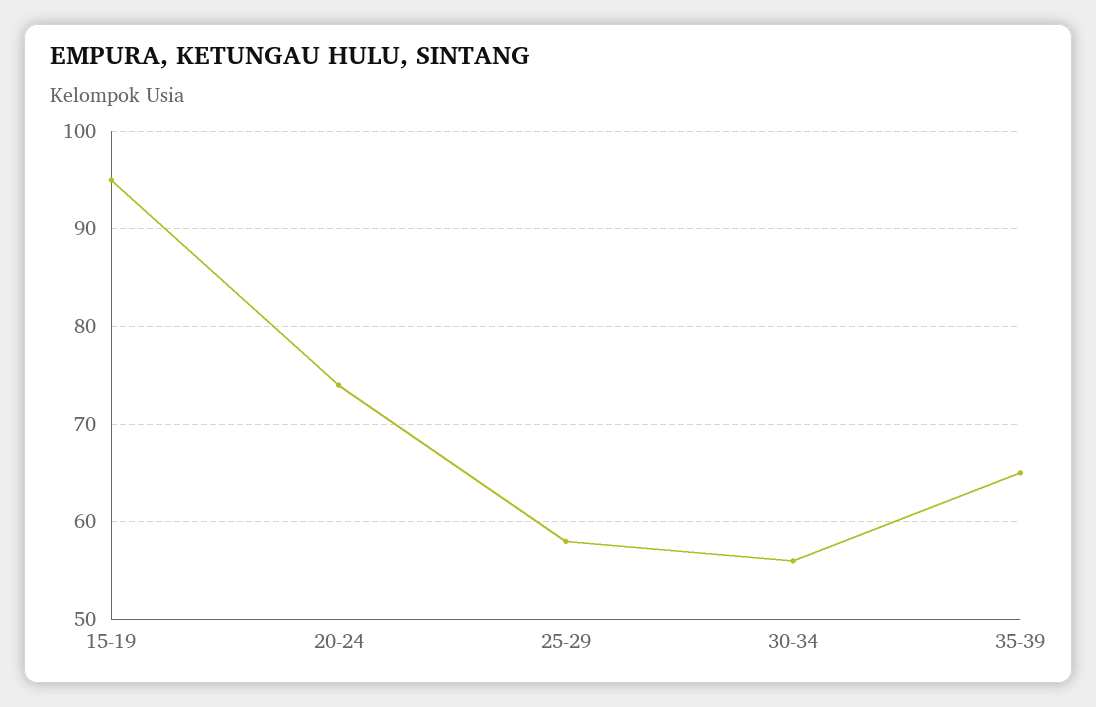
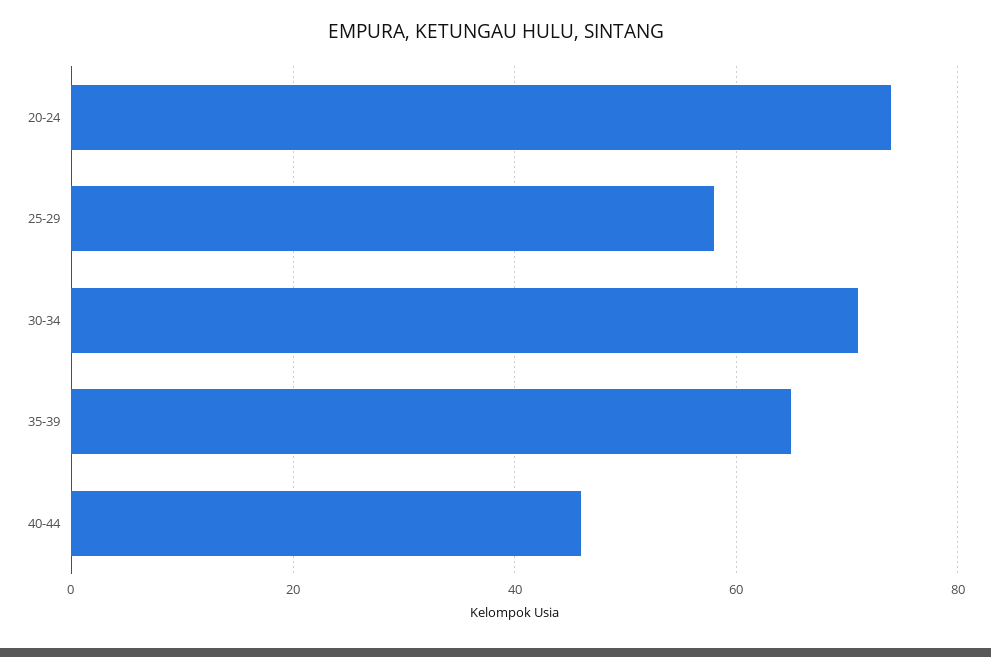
15-19: 95 -> none
30-34: 56 -> 70
40-44: none -> 45

